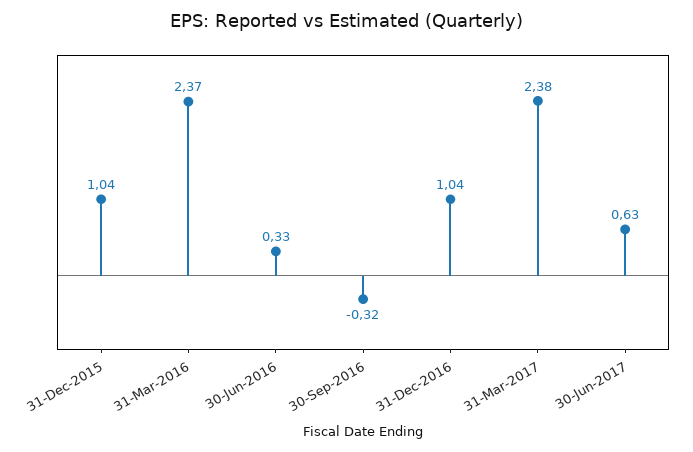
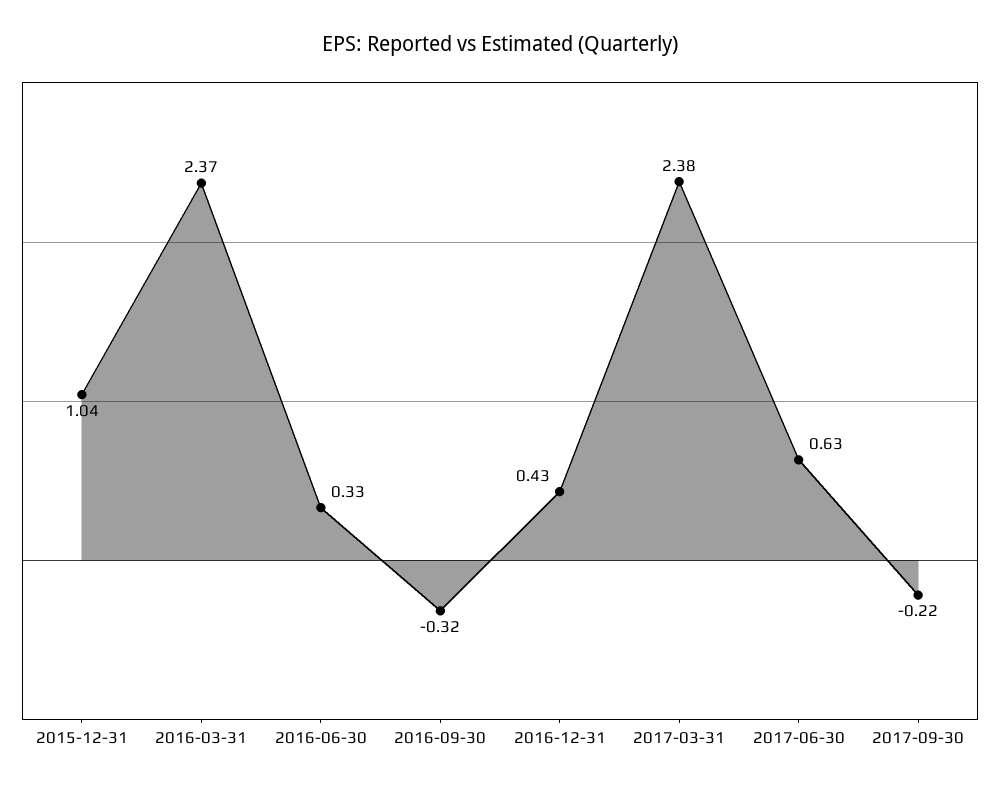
31-Dec-2016: 1.04 -> 0.43
2017-09-30: none -> -0.22

